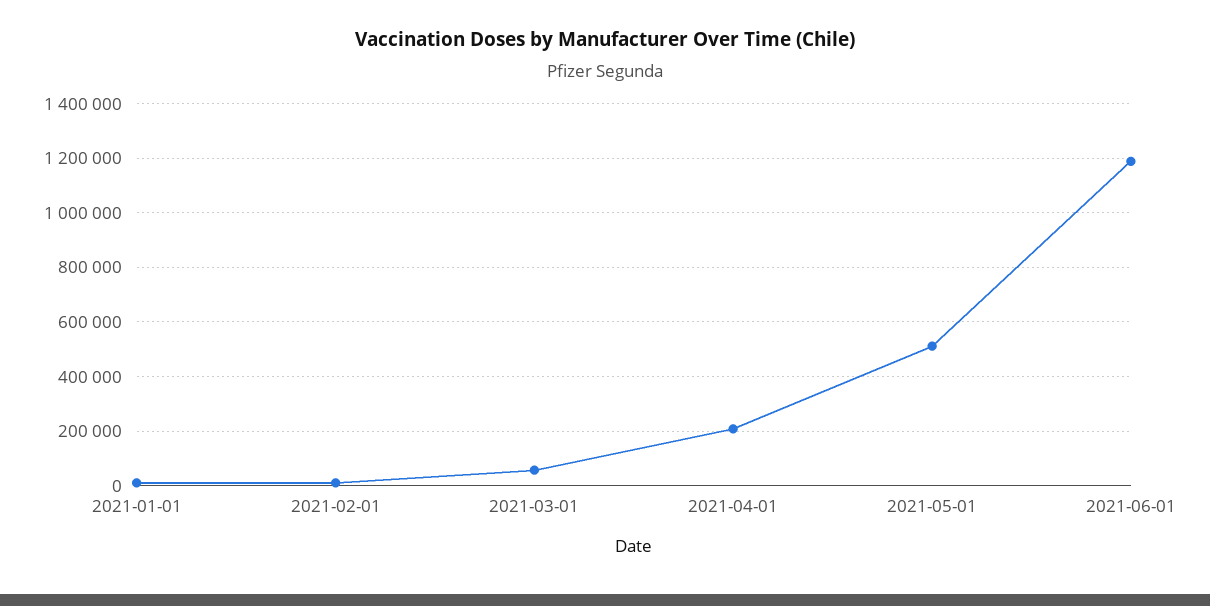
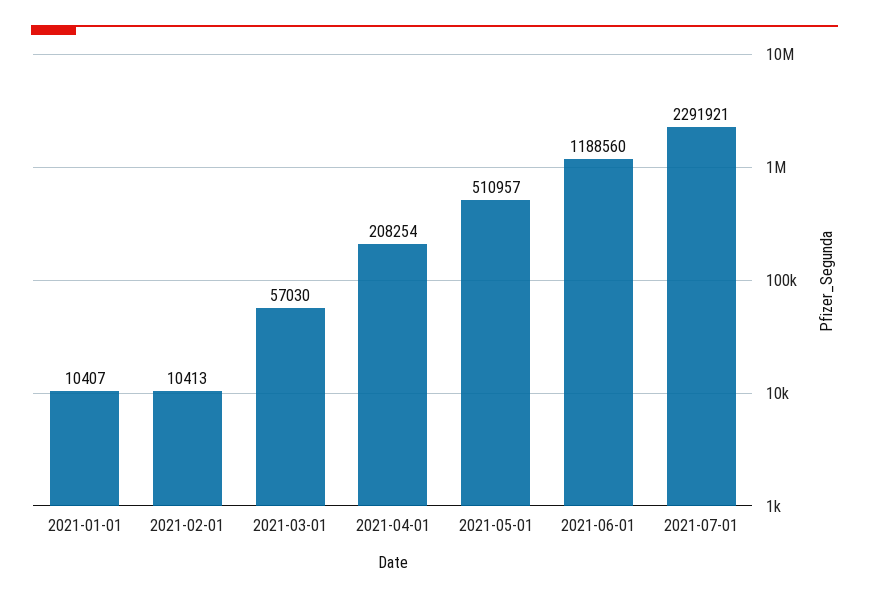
2021-07-01: none -> 2291921

